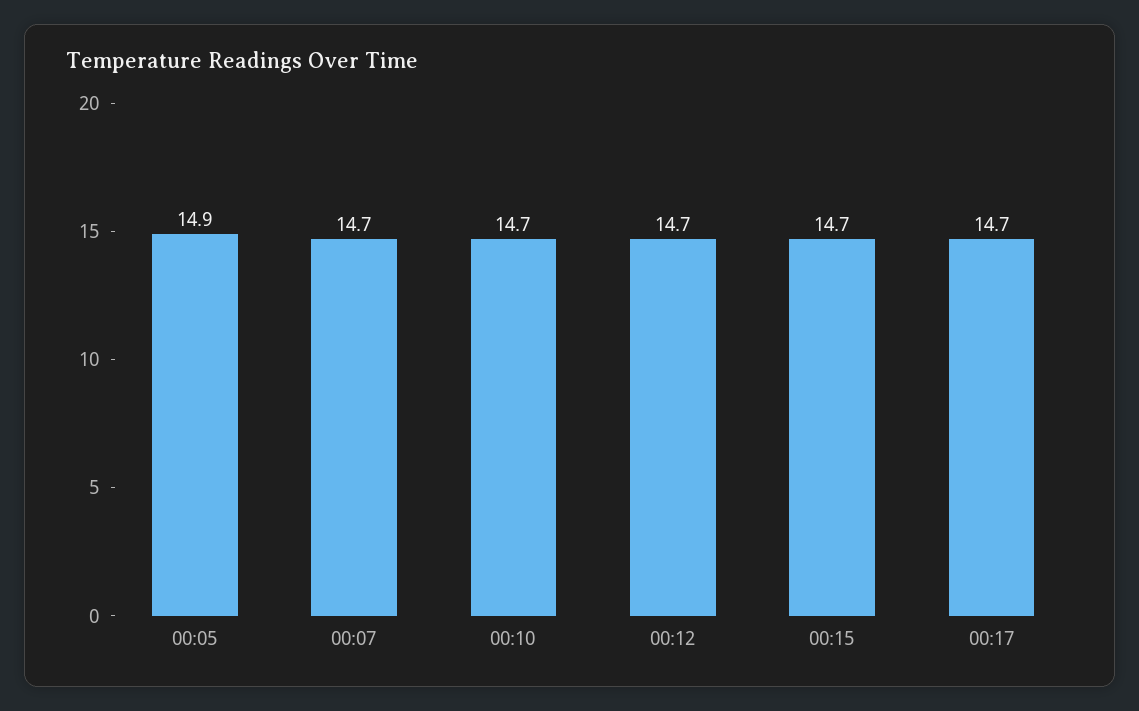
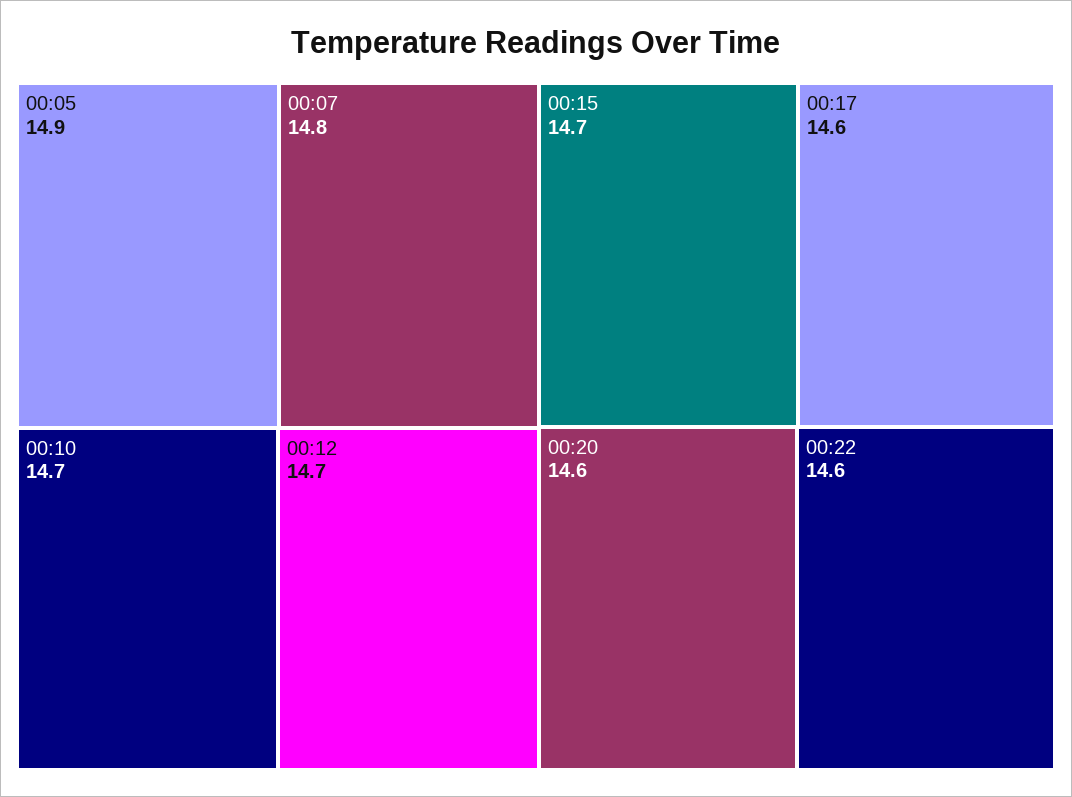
00:07: 14.7 -> 14.8
00:17: 14.7 -> 14.6
00:20: none -> 14.6
00:22: none -> 14.6

